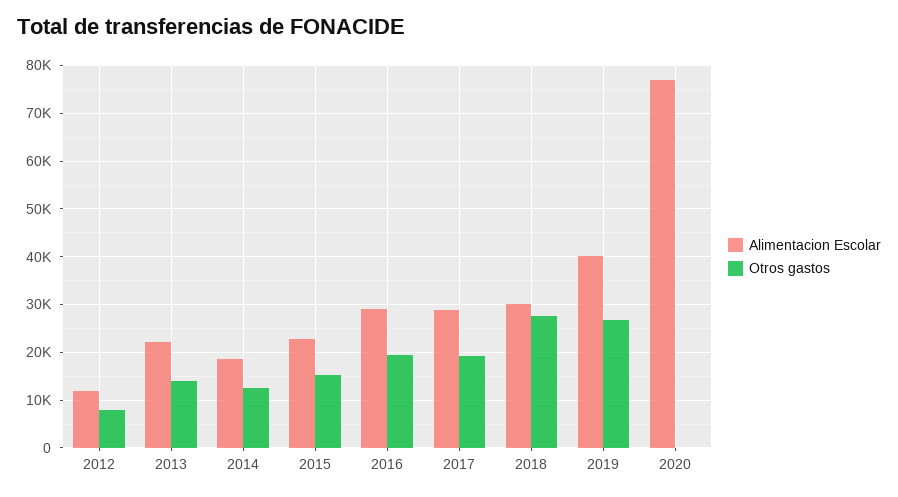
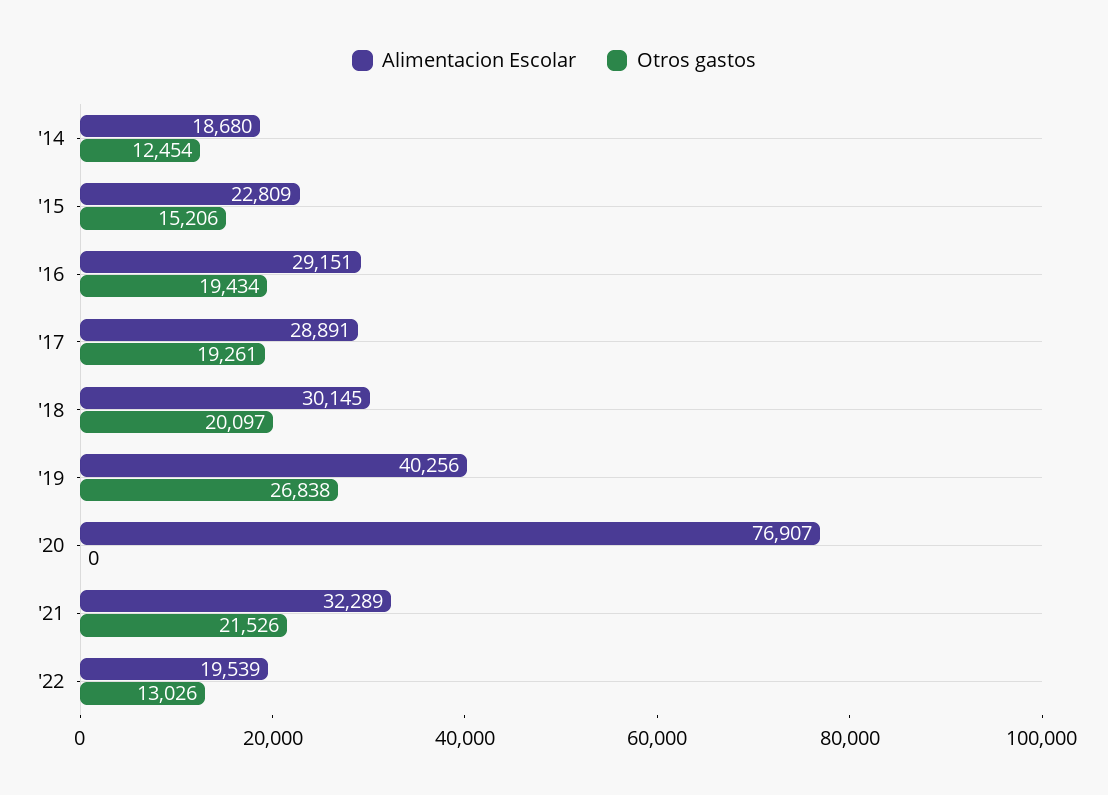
Alimentacion Escolar, 2012: 12000 -> none
Otros gastos, 2012: 8000 -> none
Alimentacion Escolar, 2013: 22000 -> none
Otros gastos, 2013: 14000 -> none
Otros gastos, 2018: 28000 -> 20097
Alimentacion Escolar, '21: none -> 32289
Otros gastos, '21: none -> 21526
Alimentacion Escolar, '22: none -> 19539
Otros gastos, '22: none -> 13026

